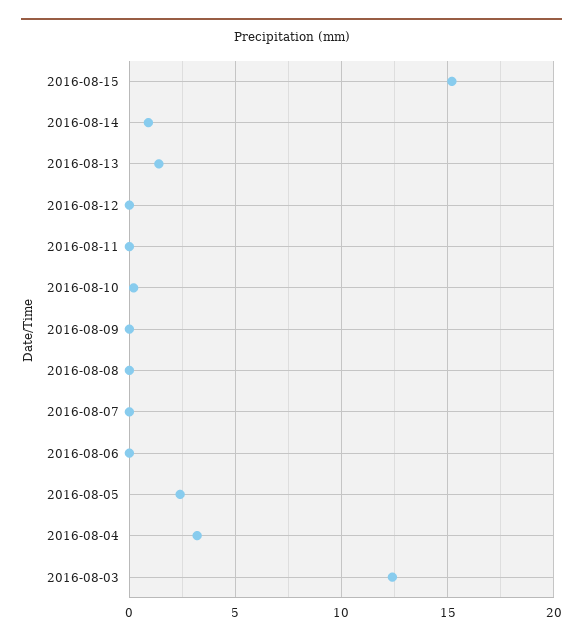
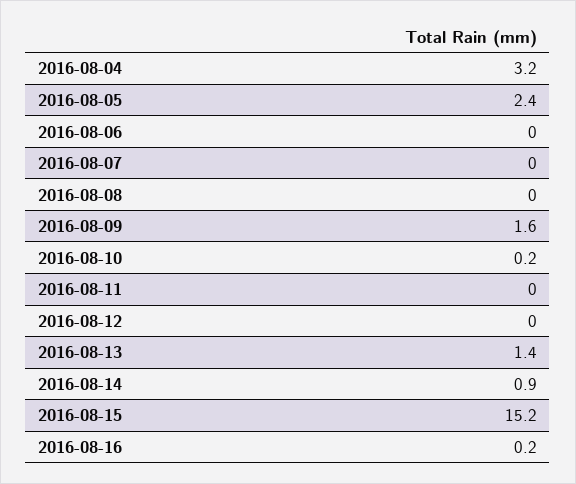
2016-08-09: 0 -> 1.6
2016-08-03: 12.5 -> none
2016-08-16: none -> 0.2

